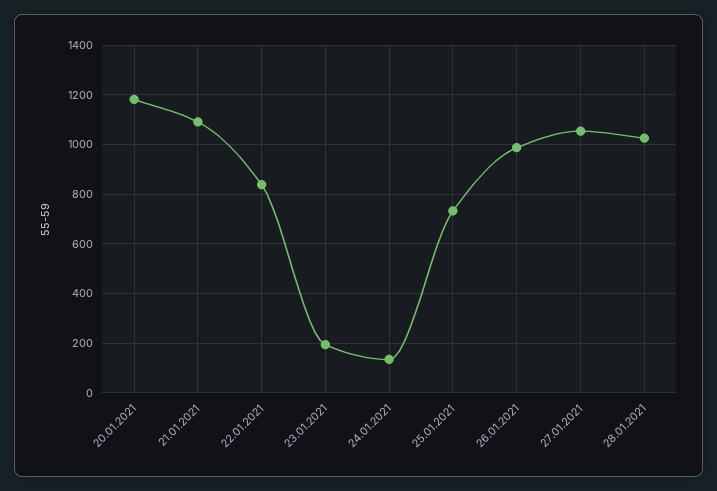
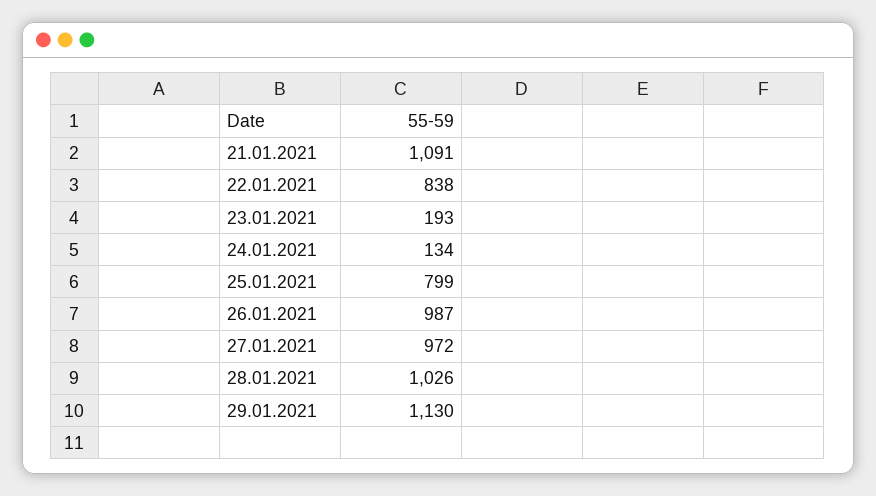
20.01.2021: 1175 -> none
25.01.2021: 725 -> 799
27.01.2021: 1050 -> 972
29.01.2021: none -> 1130

